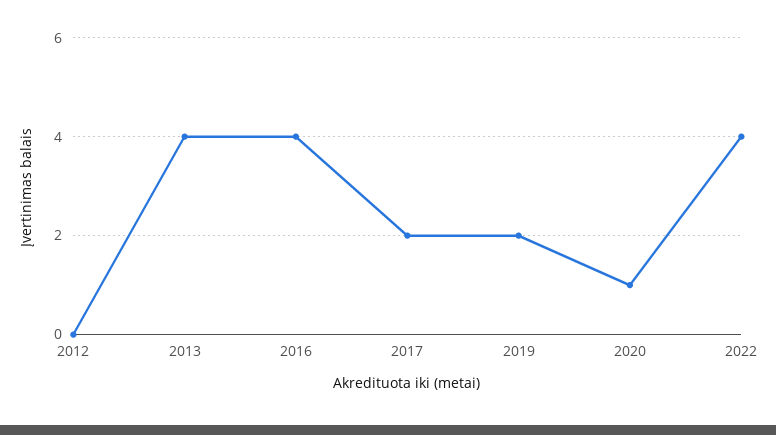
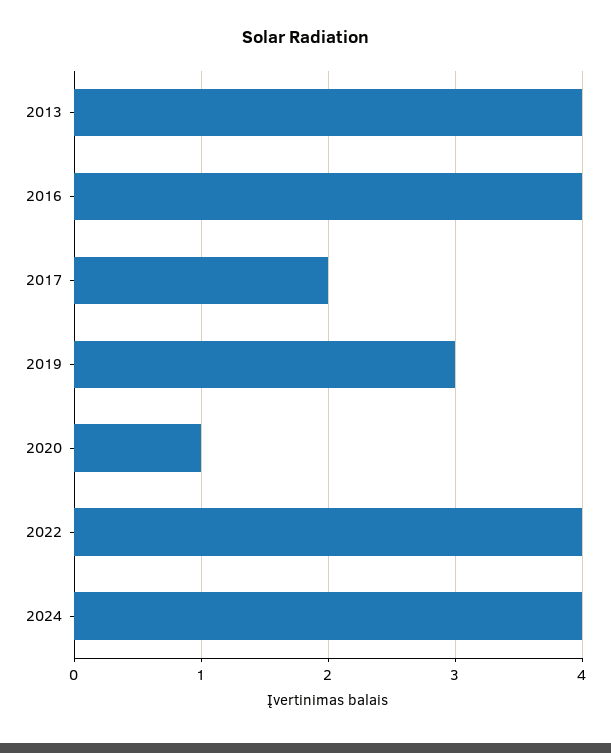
2012: 0 -> none
2019: 2 -> 3
2024: none -> 4

